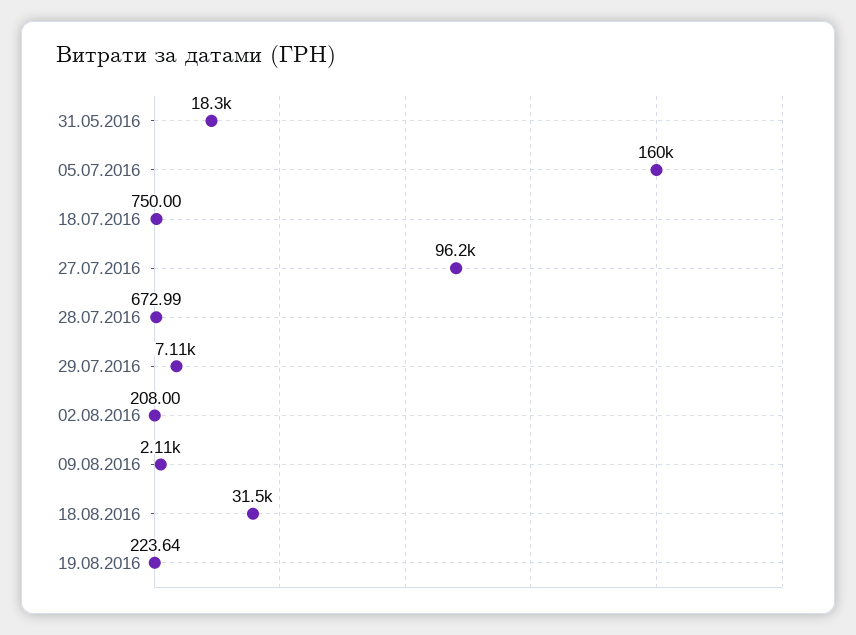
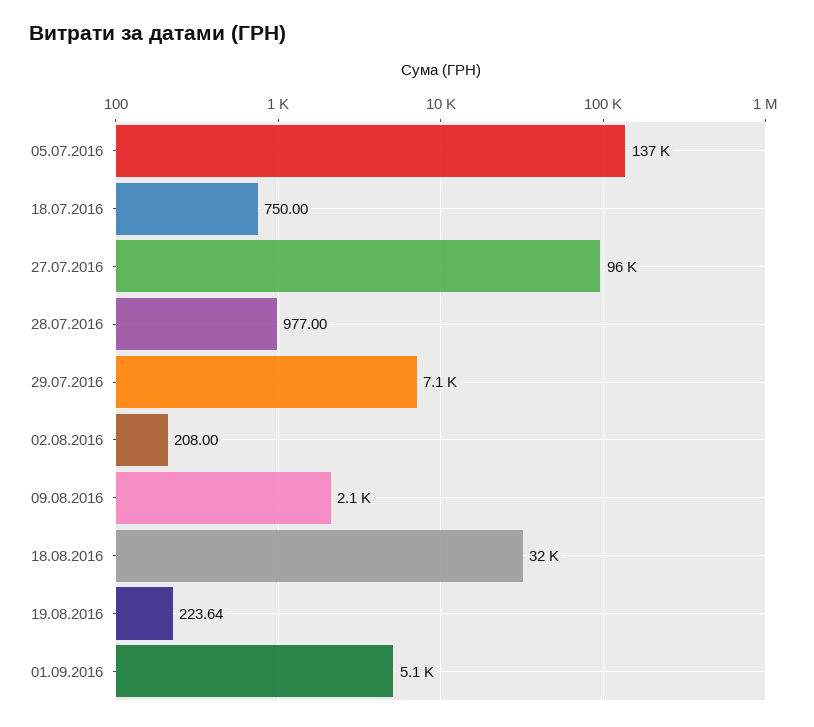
31.05.2016: 18300 -> none
05.07.2016: 160000 -> 137000
28.07.2016: 672.99 -> 977
01.09.2016: none -> 5100

